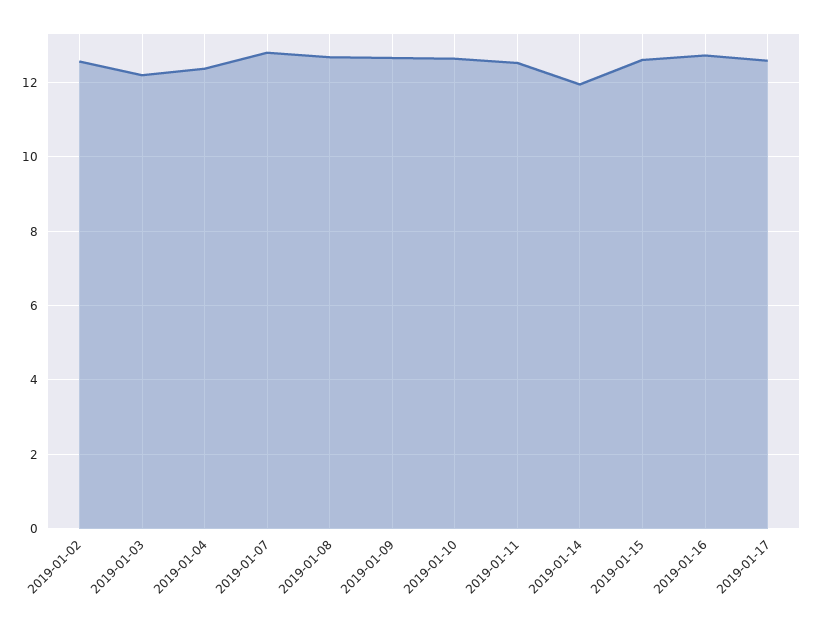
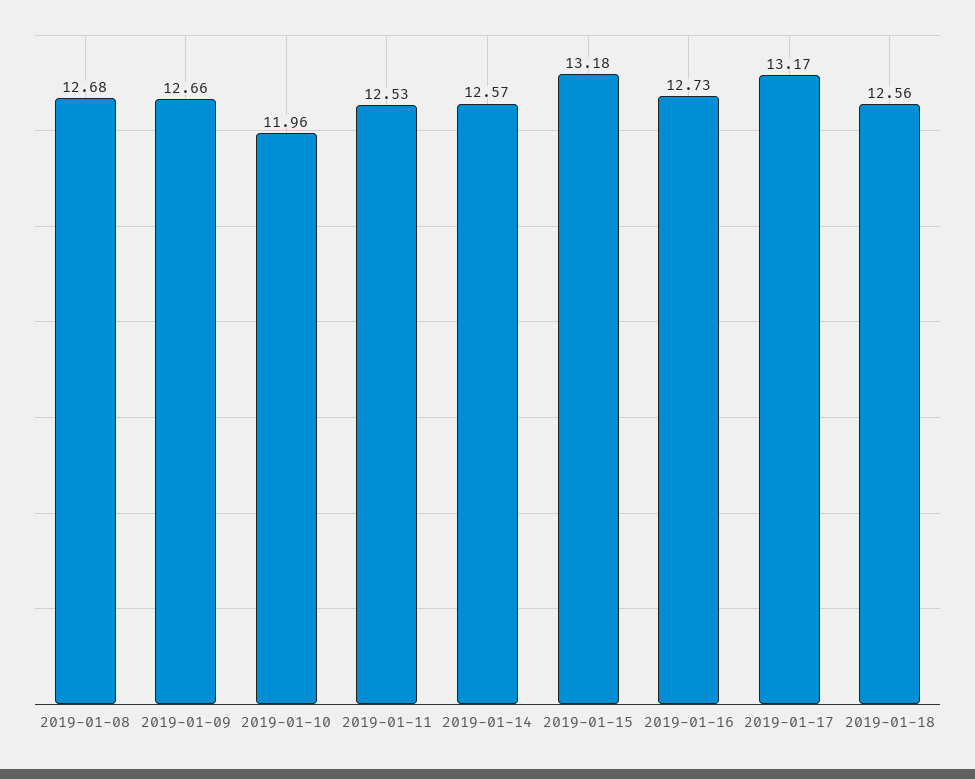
2019-01-02: 12.6 -> none
2019-01-03: 12.2 -> none
2019-01-04: 12.4 -> none
2019-01-07: 12.8 -> none
2019-01-10: 12.6 -> 11.96
2019-01-14: 12 -> 12.57
2019-01-15: 12.6 -> 13.18
2019-01-17: 12.6 -> 13.17
2019-01-18: none -> 12.56

